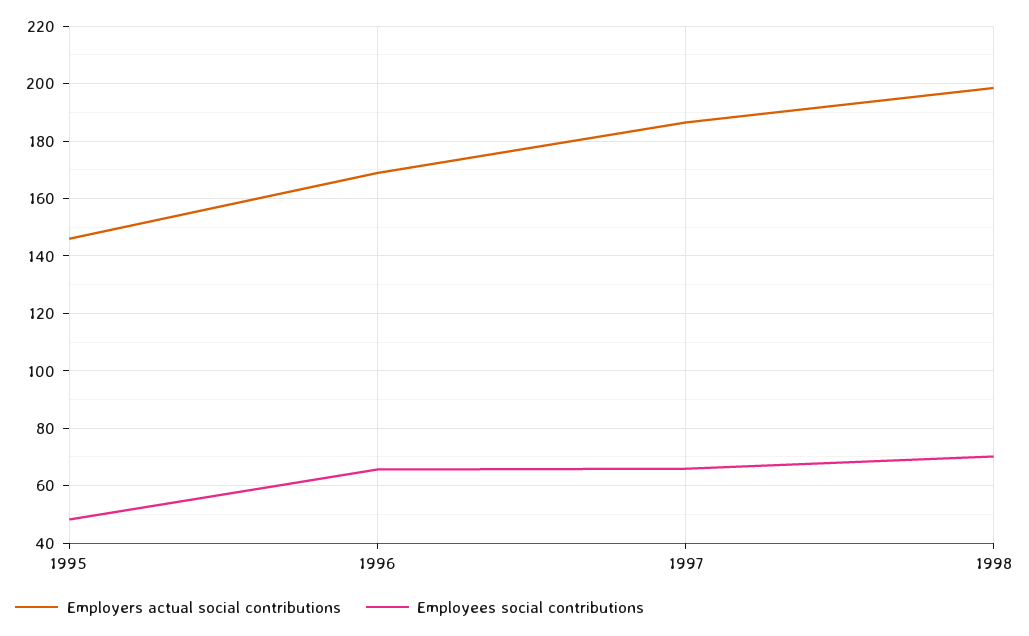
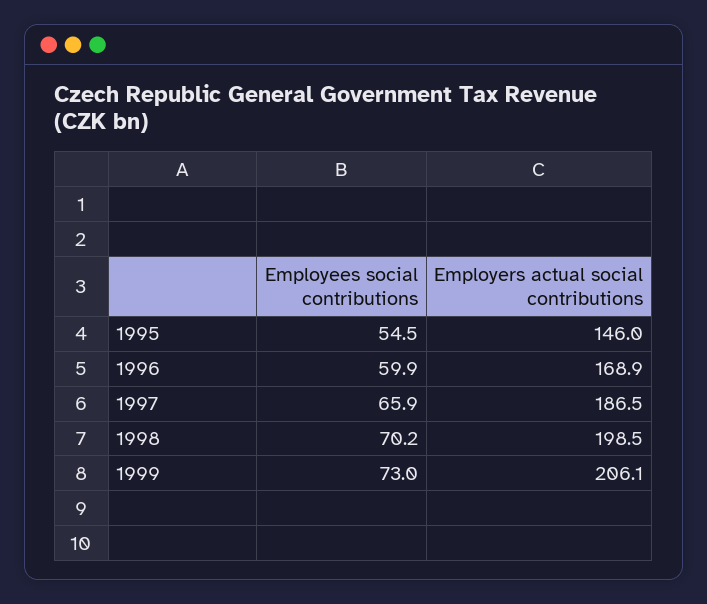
Employees social contributions, 1995: 47.5 -> 54.5
Employees social contributions, 1996: 65 -> 59.9
Employees social contributions, 1999: none -> 73
Employers actual social contributions, 1999: none -> 206.1

